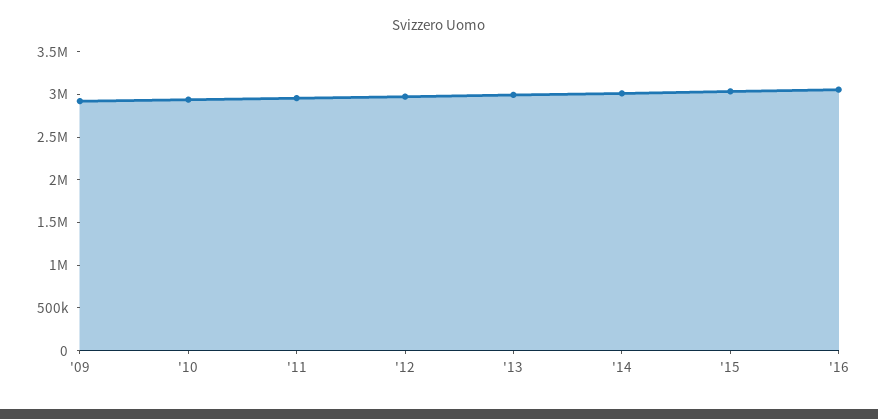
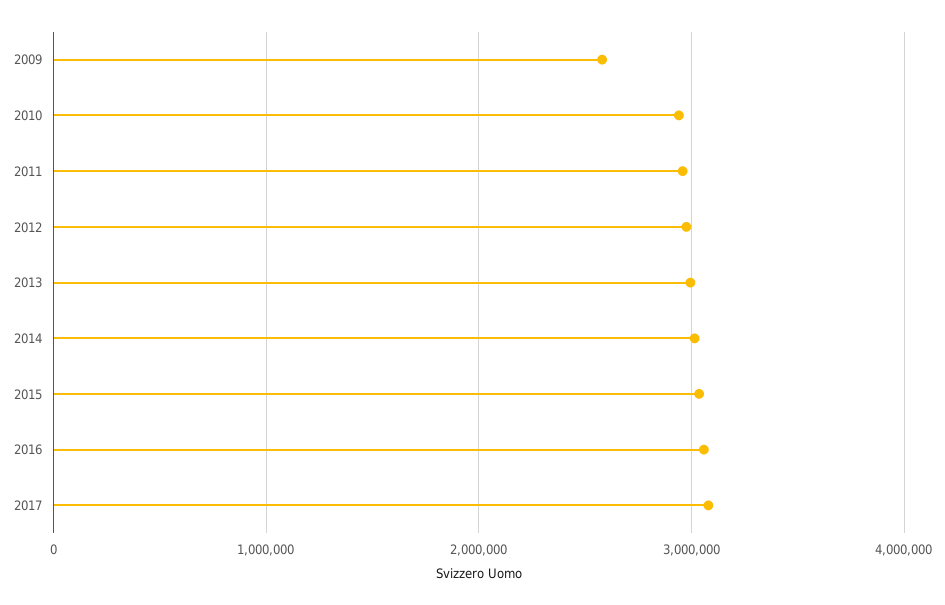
'09: 2900000 -> 2600000
2017: none -> 3100000

